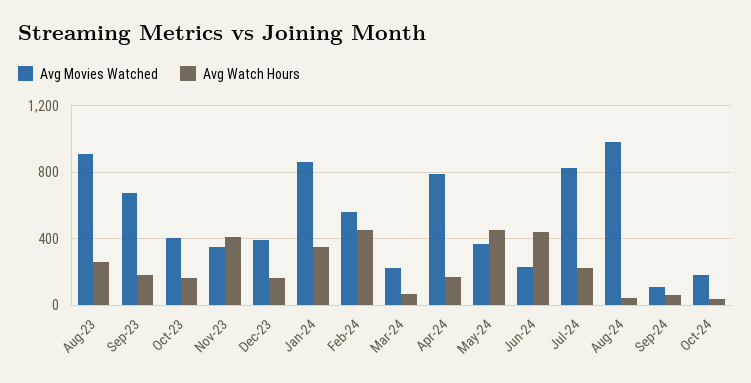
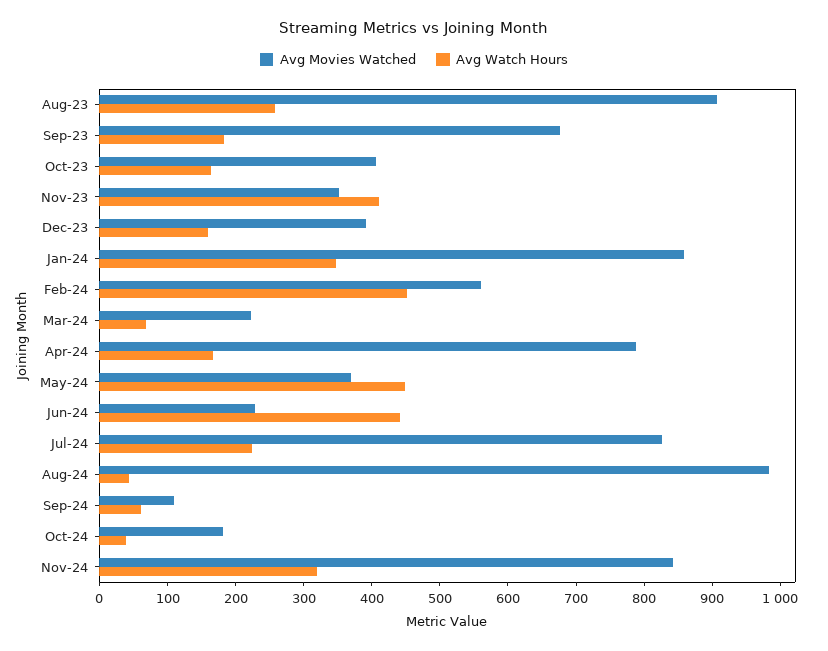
Avg Movies Watched, Nov-24: none -> 840
Avg Watch Hours, Nov-24: none -> 320

